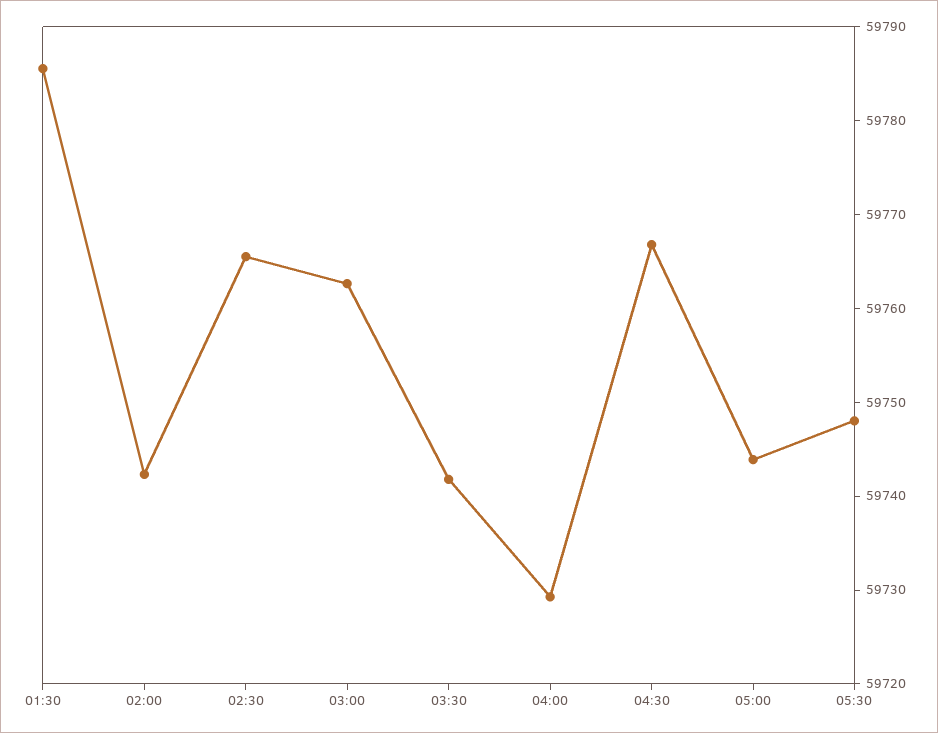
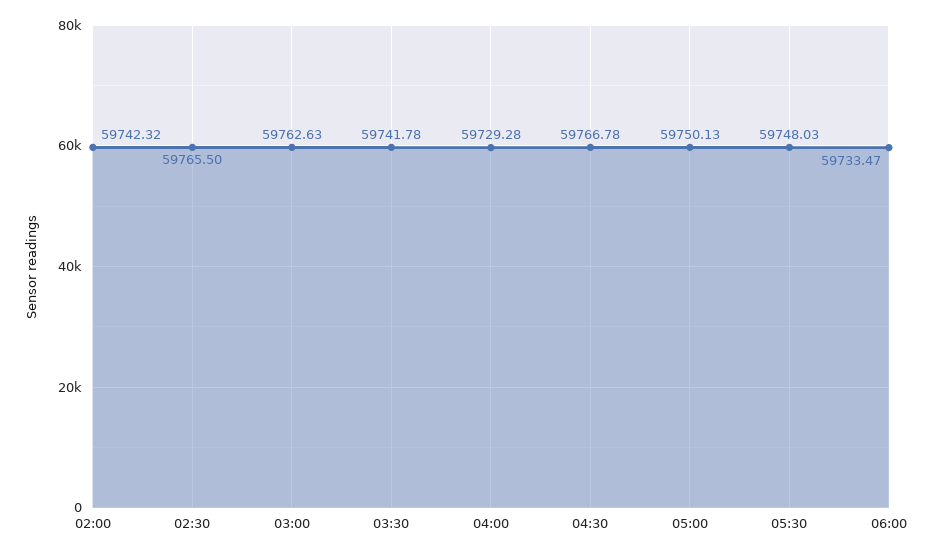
01:30: 59786 -> none
05:00: 59744 -> 59750.13
06:00: none -> 59733.47

